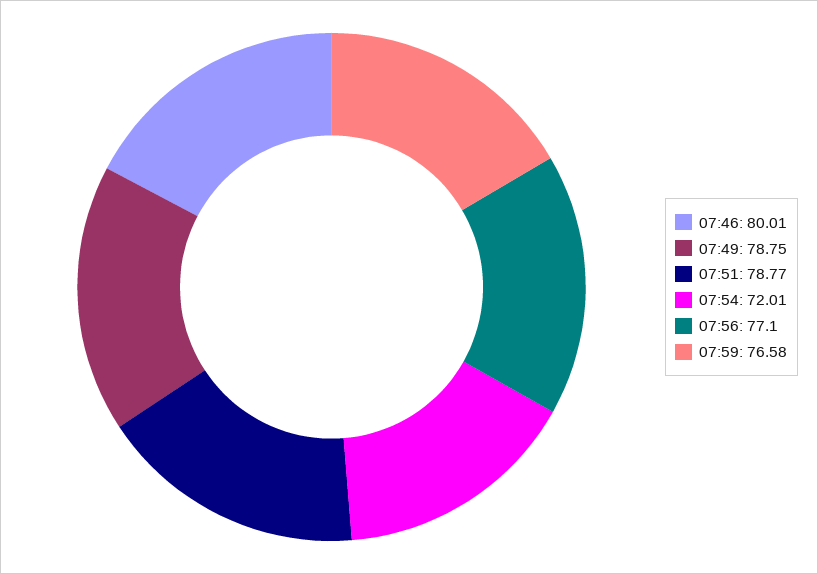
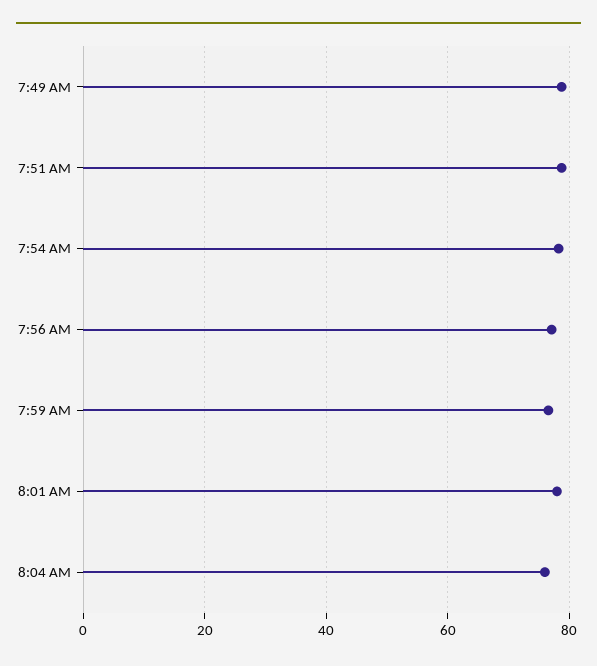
07:46: 80.01 -> none
07:54: 72.01 -> 78
8:01 AM: none -> 78
8:04 AM: none -> 76

